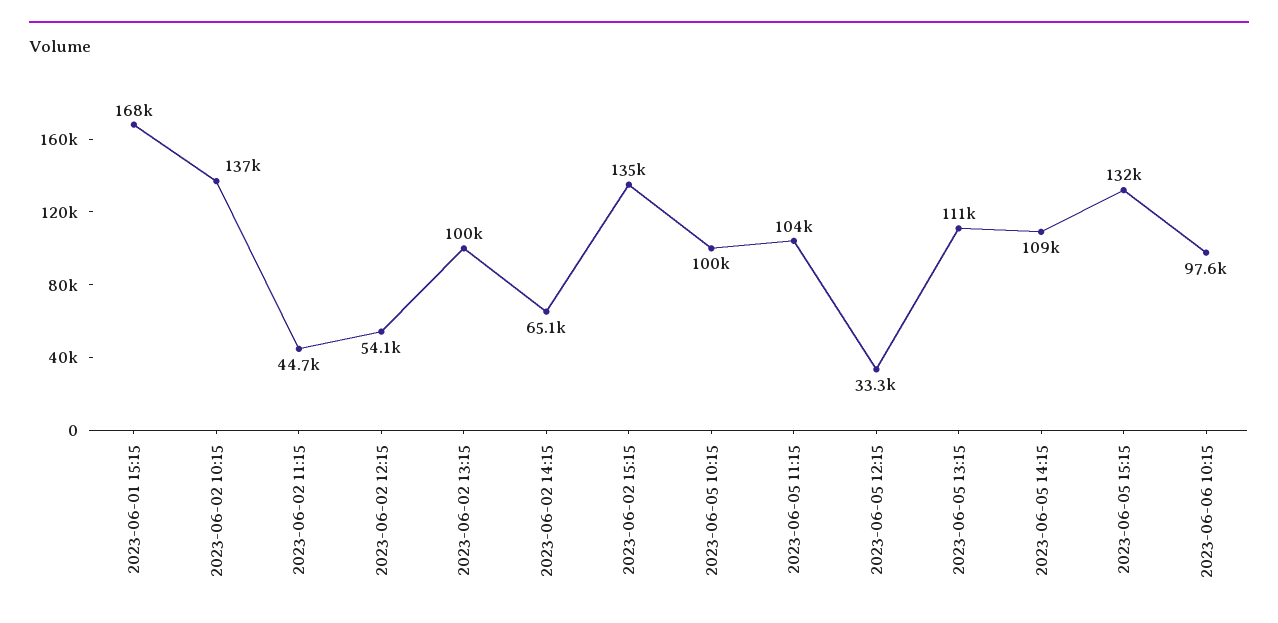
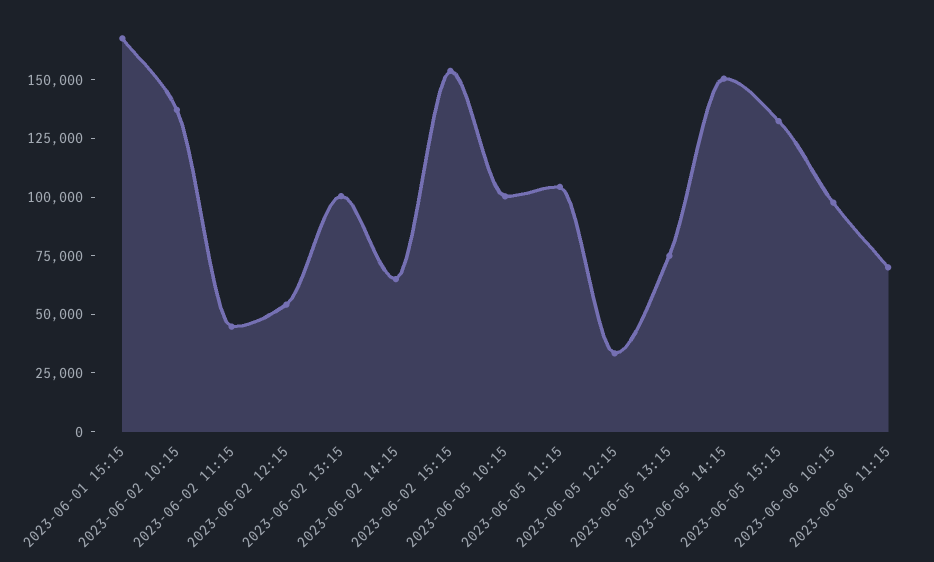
2023-06-02 15:15: 135000 -> 155000
2023-06-05 13:15: 111000 -> 75000
2023-06-05 14:15: 109000 -> 150000
2023-06-06 11:15: none -> 70000

